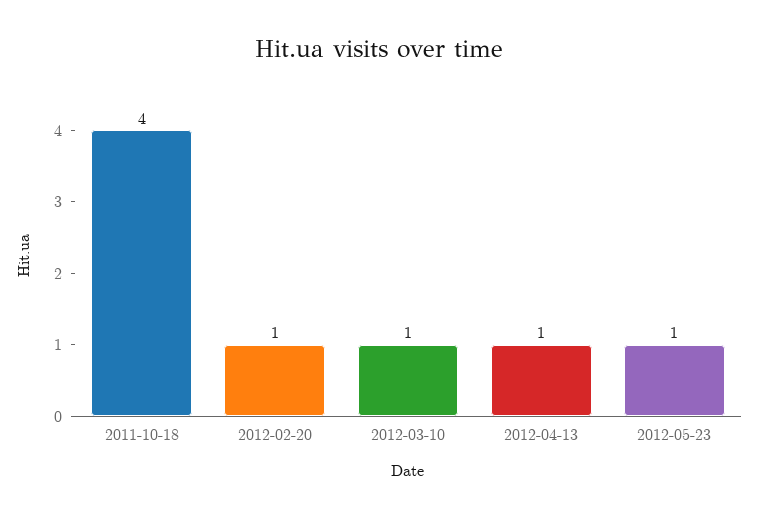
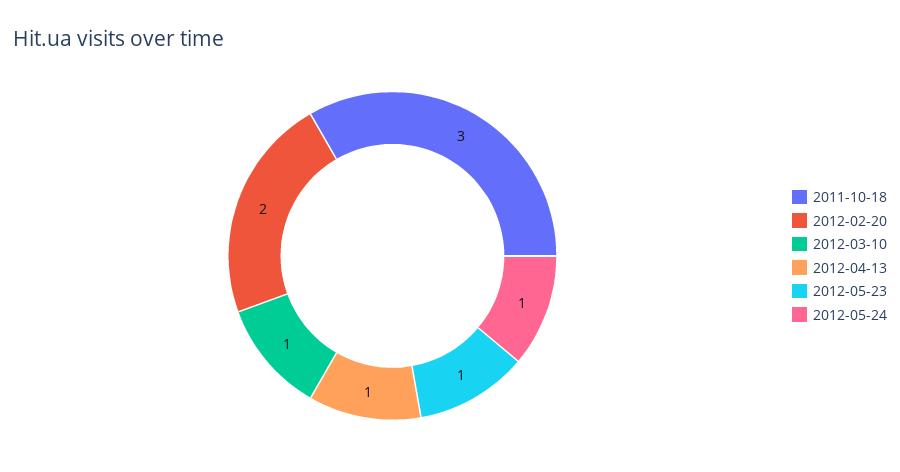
2011-10-18: 4 -> 3
2012-02-20: 1 -> 2
2012-05-24: none -> 1

